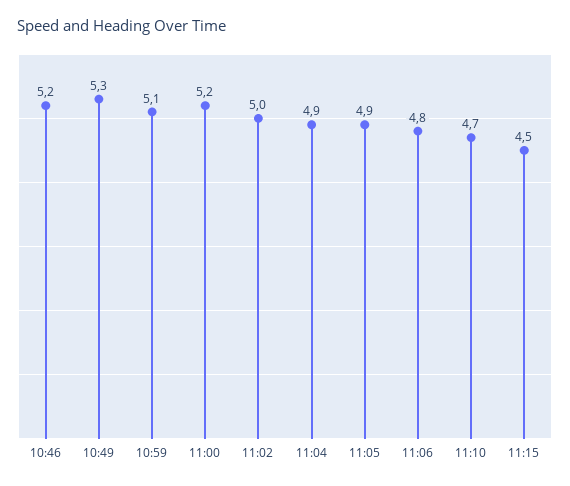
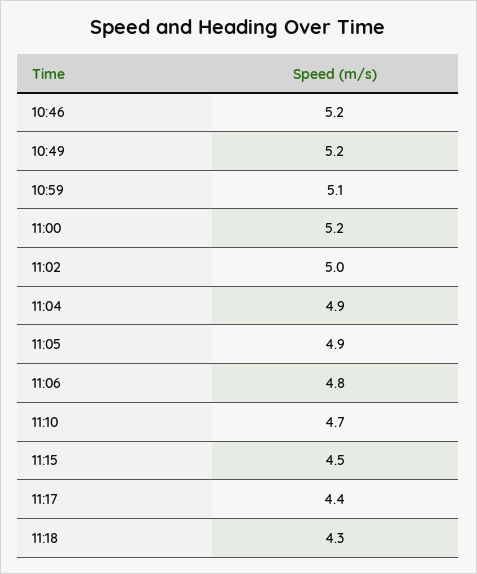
10:49: 5.3 -> 5.2
11:17: none -> 4.4
11:18: none -> 4.3

